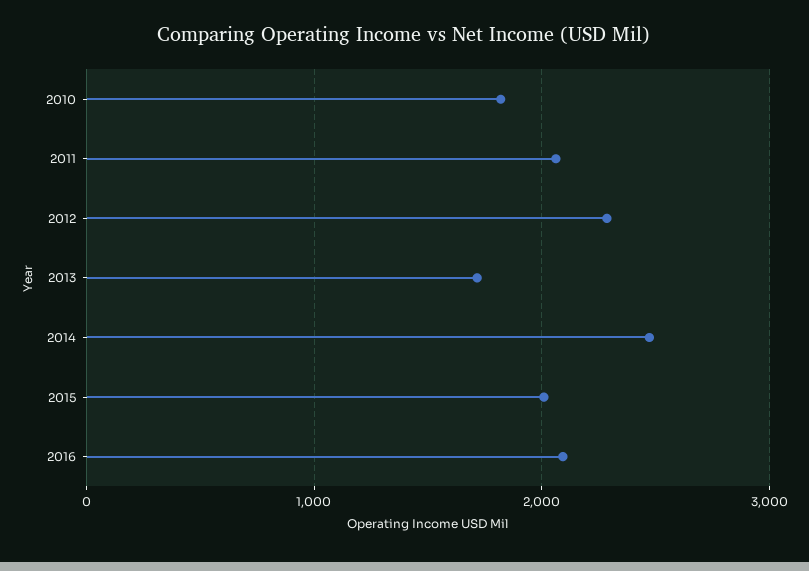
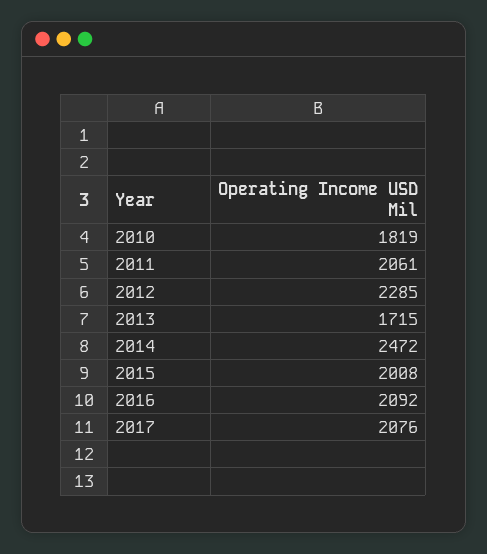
2017: none -> 2076

